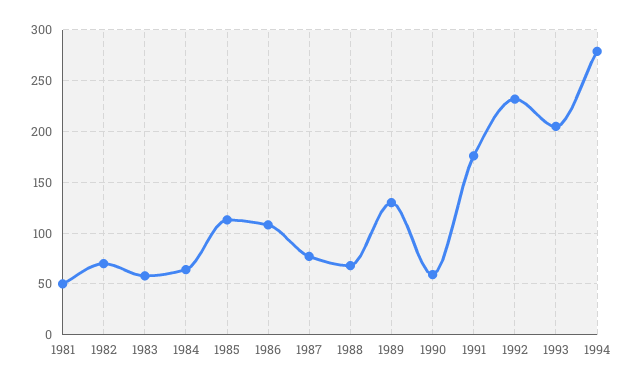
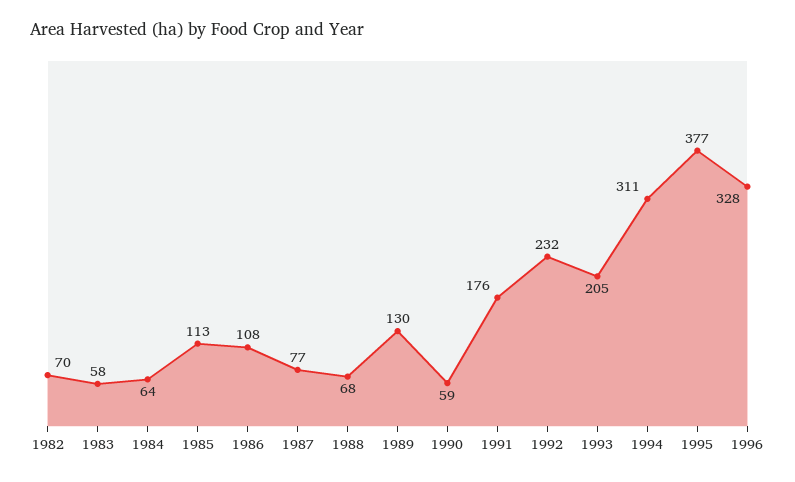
1981: 50 -> none
1994: 280 -> 311
1995: none -> 377
1996: none -> 328

